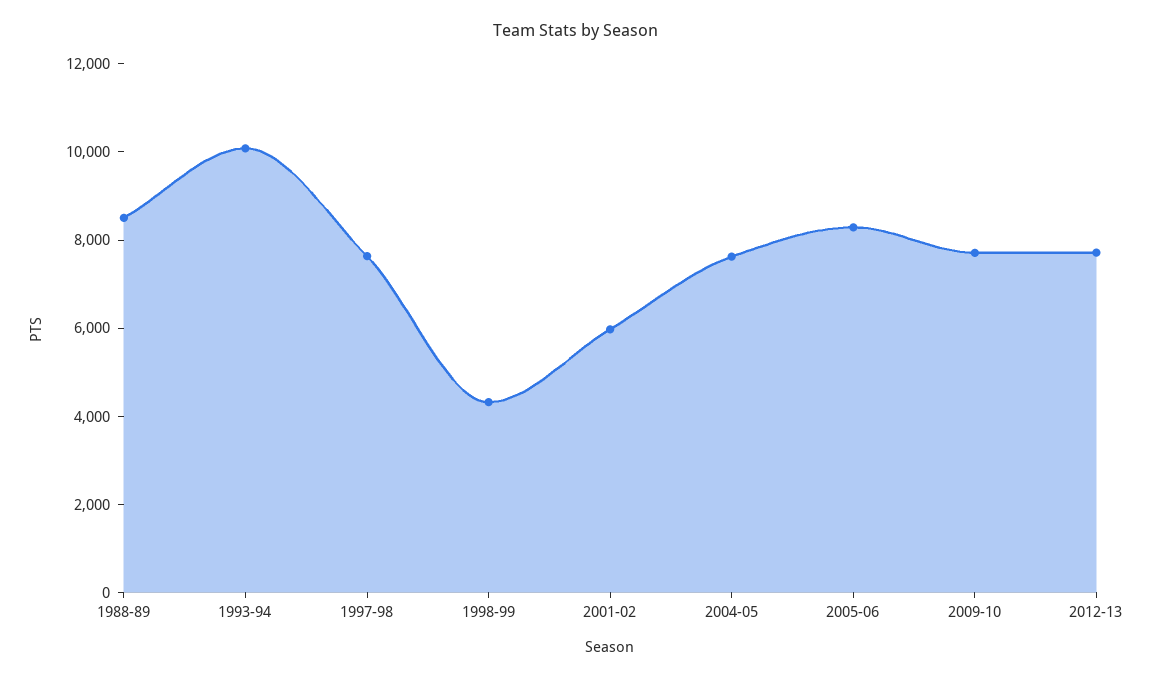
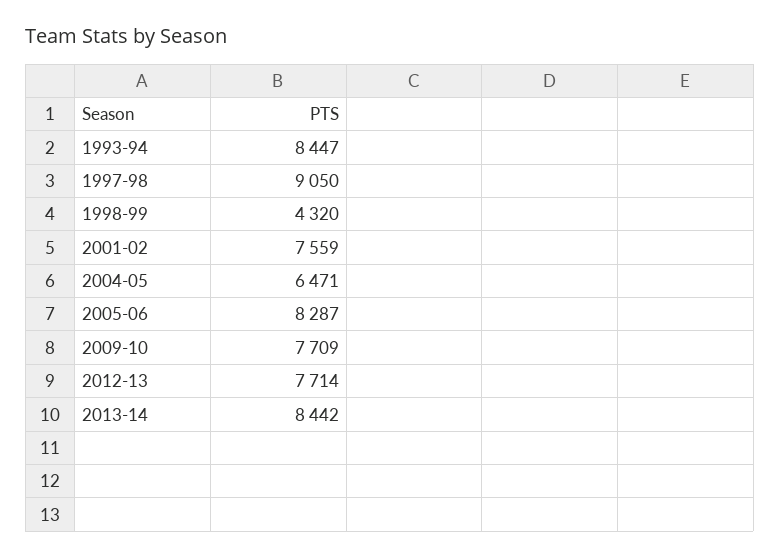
1988-89: 8500 -> none
1993-94: 10000 -> 8447
1997-98: 7500 -> 9050
2001-02: 6000 -> 7559
2004-05: 7500 -> 6471
2013-14: none -> 8442

